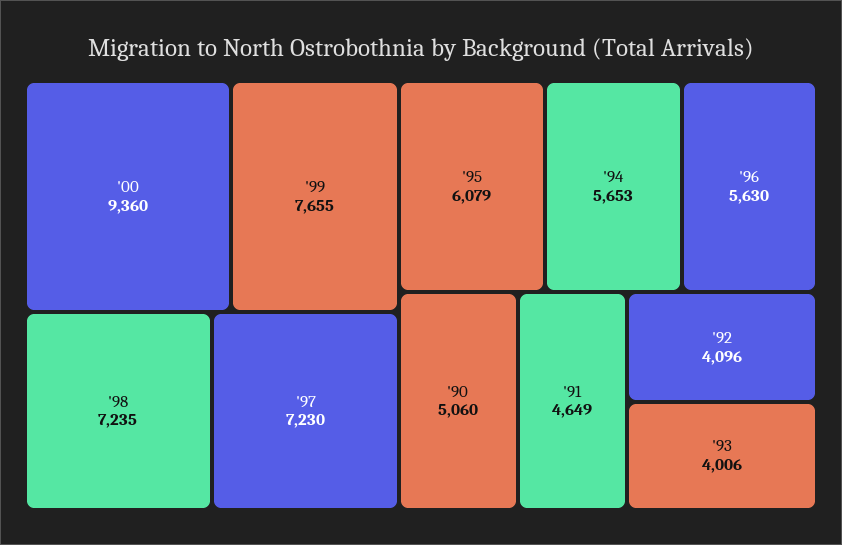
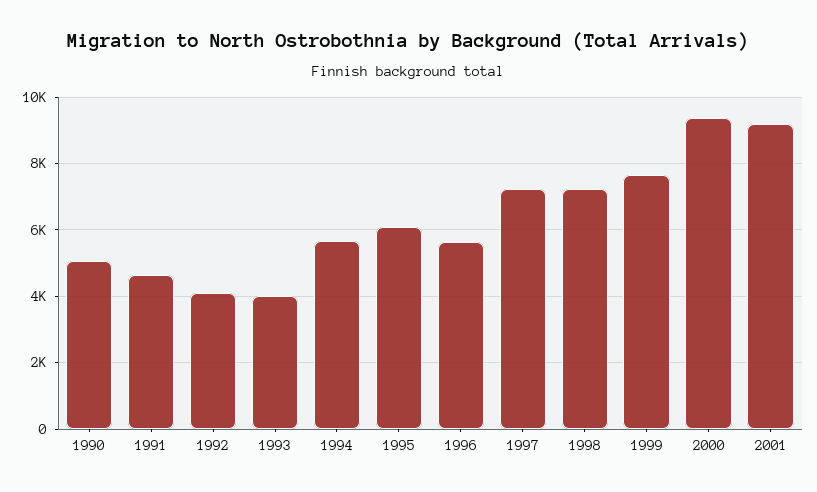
2001: none -> 9200

